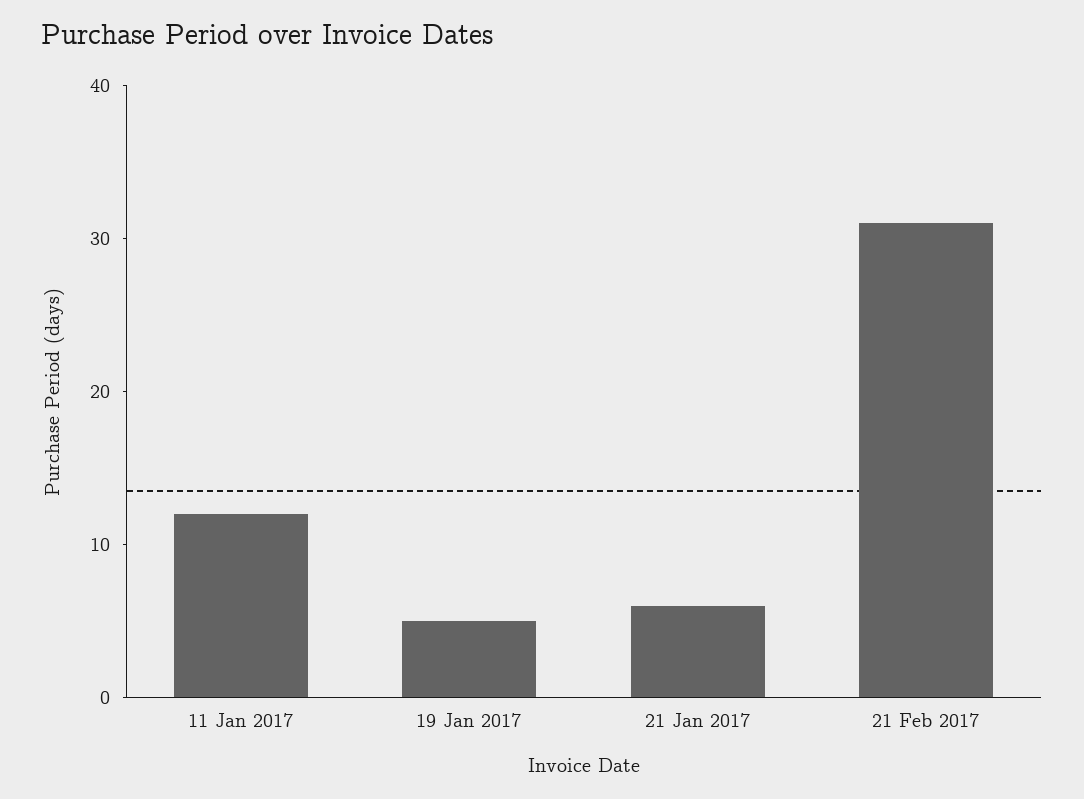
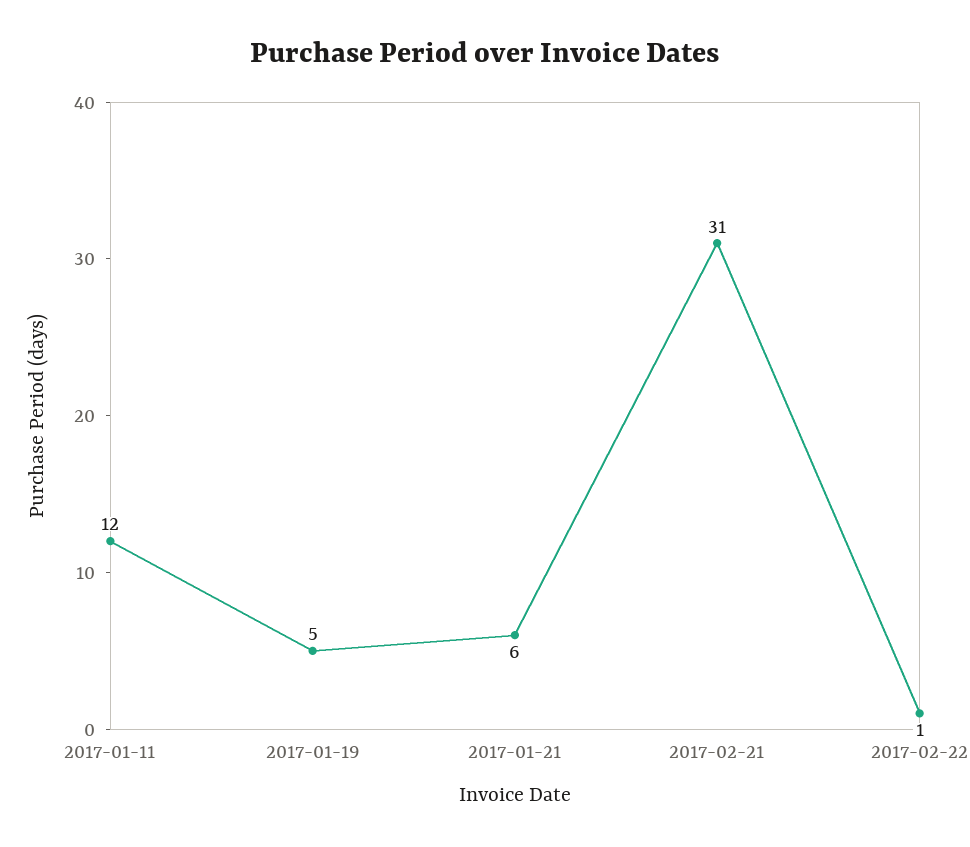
2017-02-22: none -> 1

